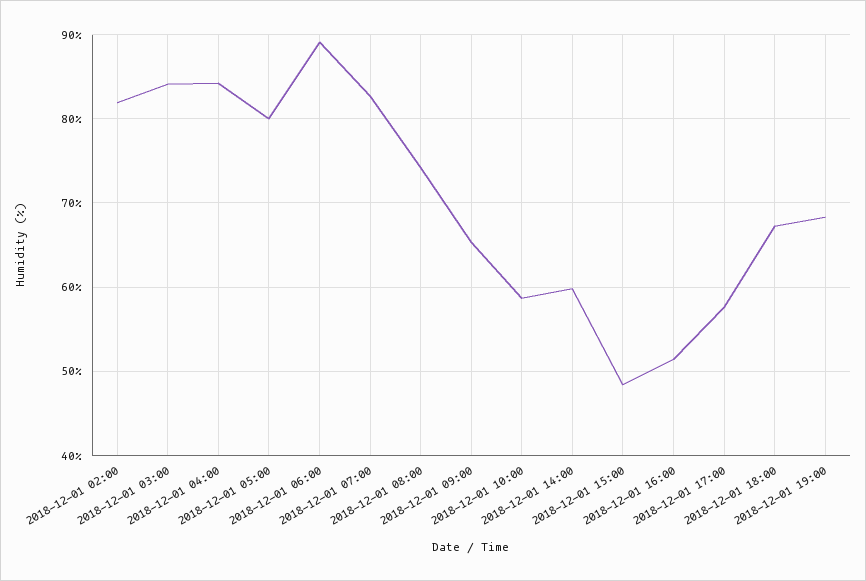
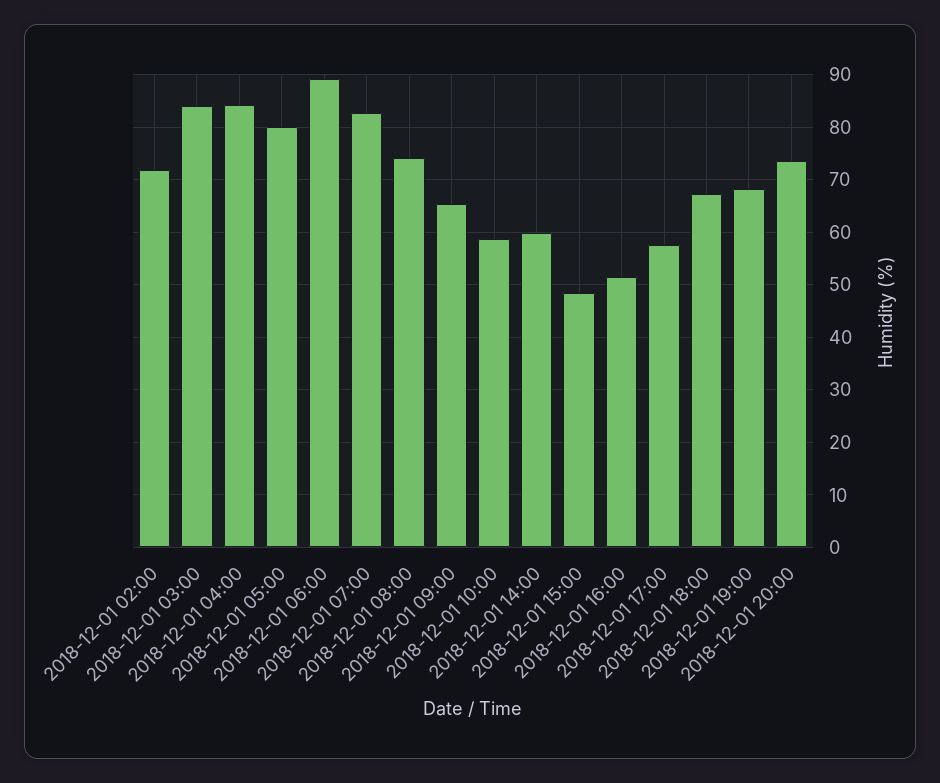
2018-12-01 02:00: 82 -> 72
2018-12-01 20:00: none -> 74

